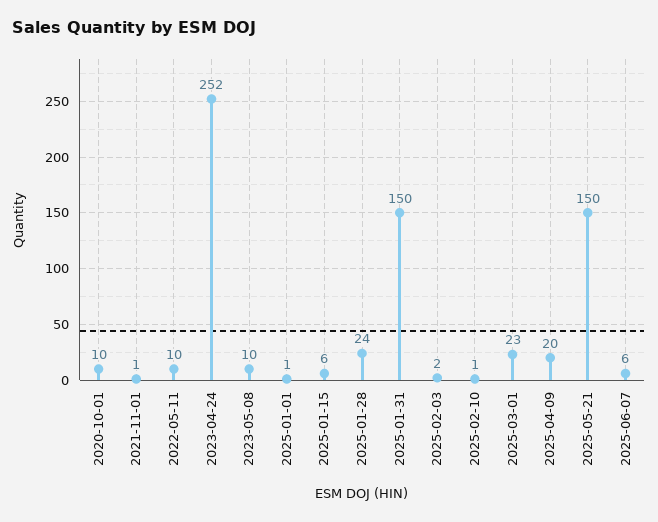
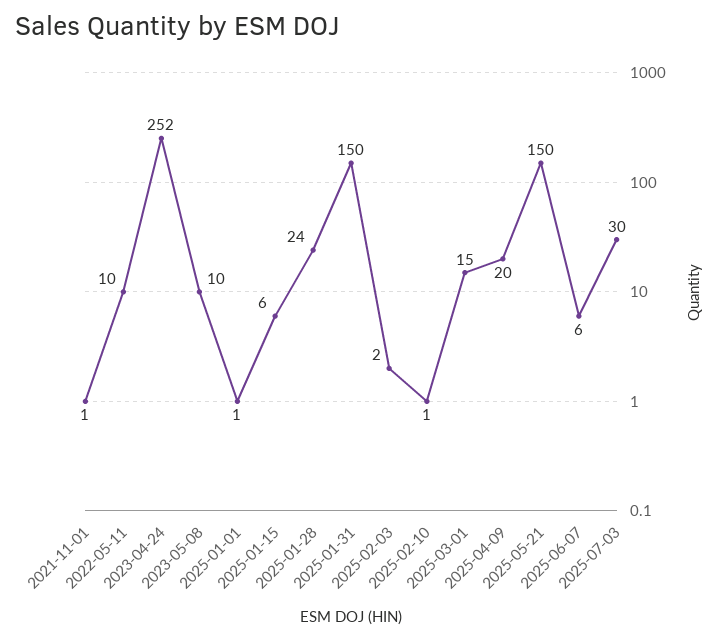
2020-10-01: 10 -> none
2025-03-01: 23 -> 15
2025-07-03: none -> 30

